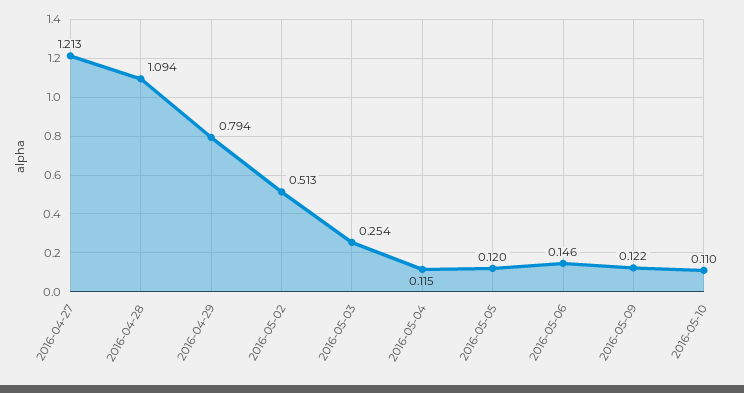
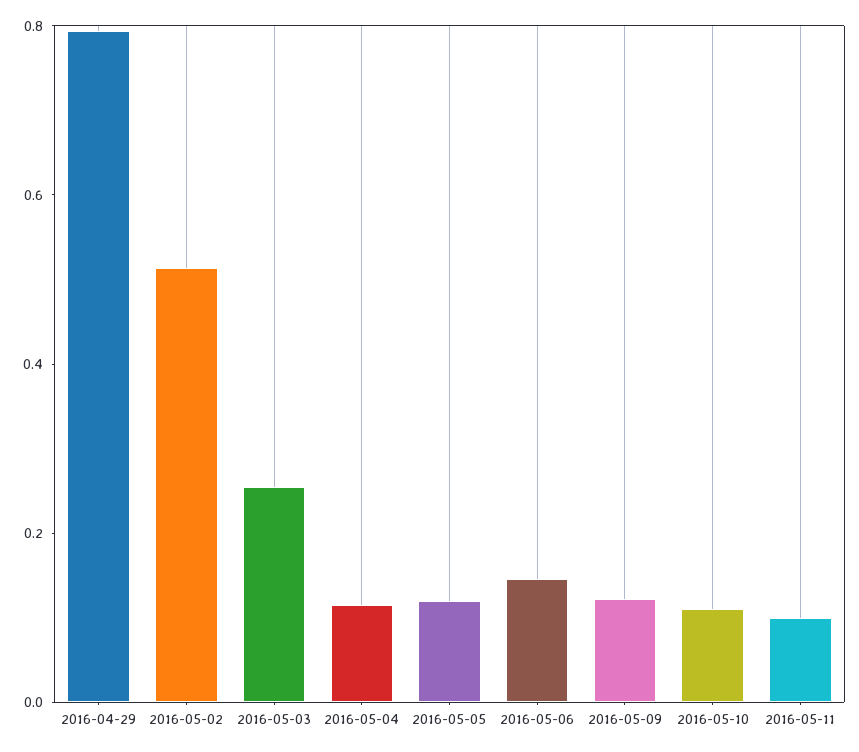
2016-04-27: 1.213 -> none
2016-04-28: 1.094 -> none
2016-05-11: none -> 0.1

